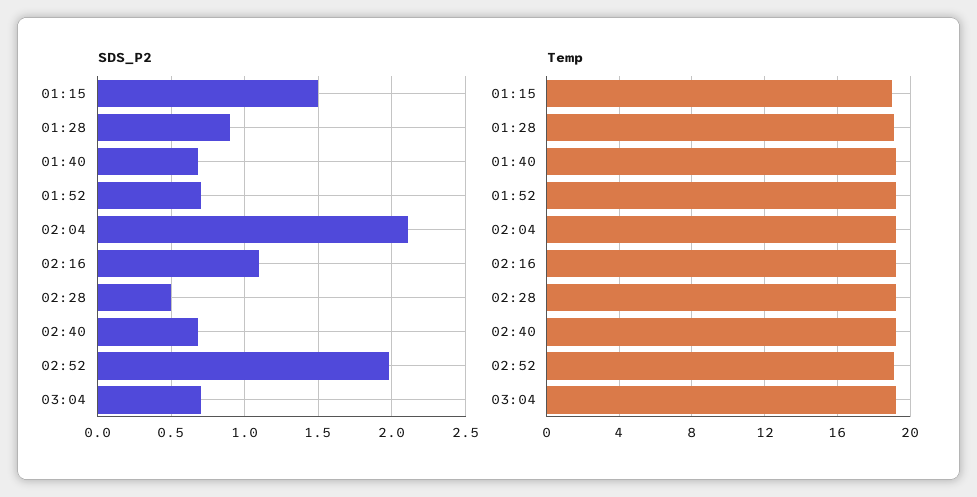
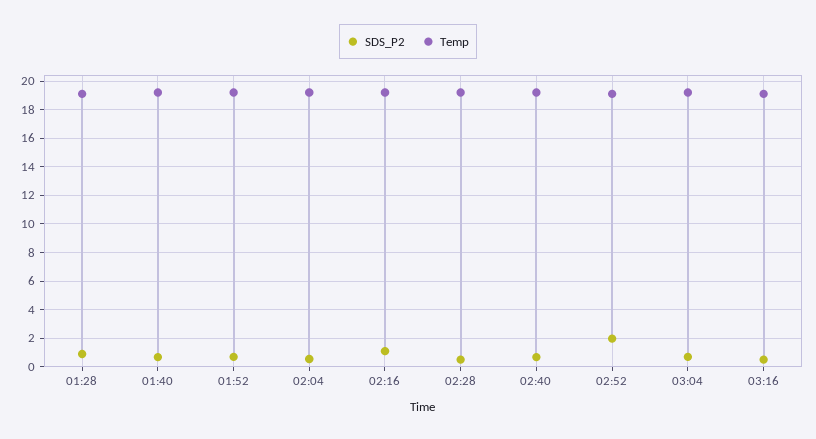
SDS_P2, 01:15: 1.5 -> none
SDS_P2, 02:04: 2.1 -> 0.5
Temp, 01:15: 19 -> none
SDS_P2, 03:16: none -> 0.5
Temp, 03:16: none -> 19

